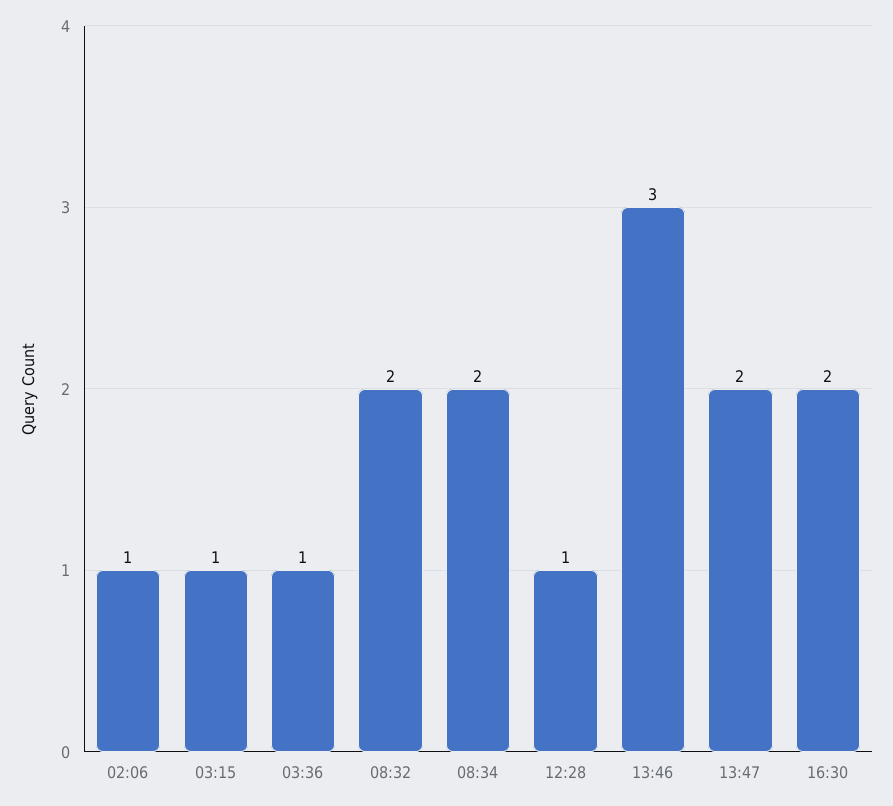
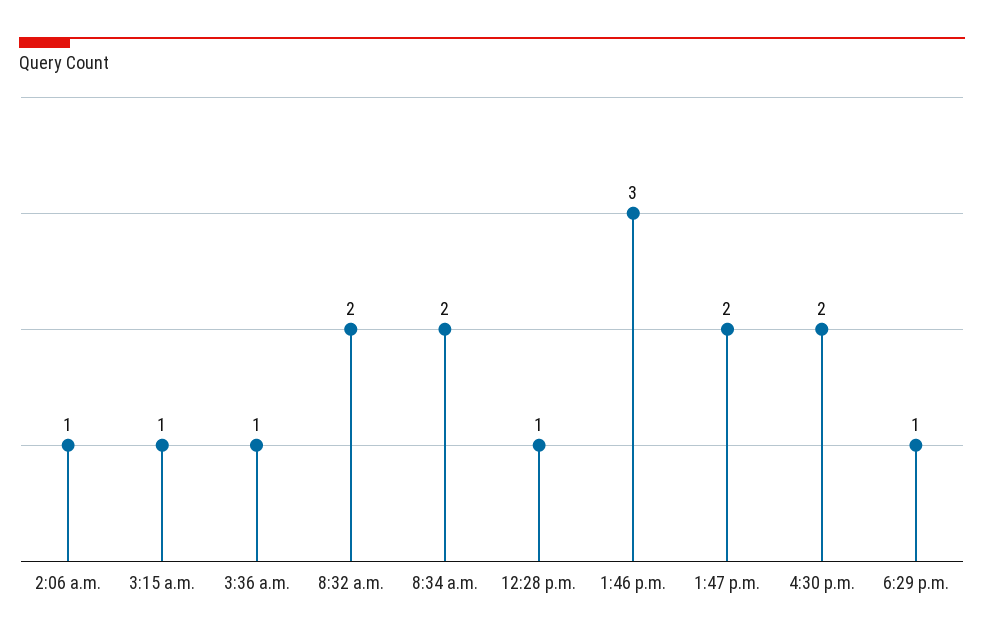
6:29 p.m.: none -> 1

